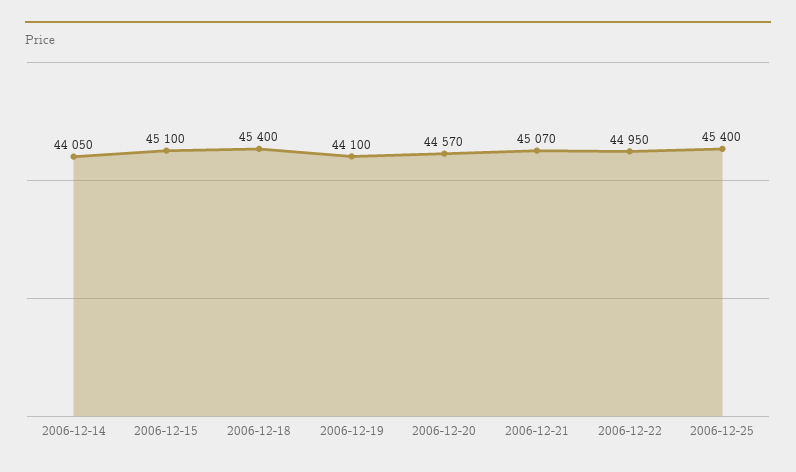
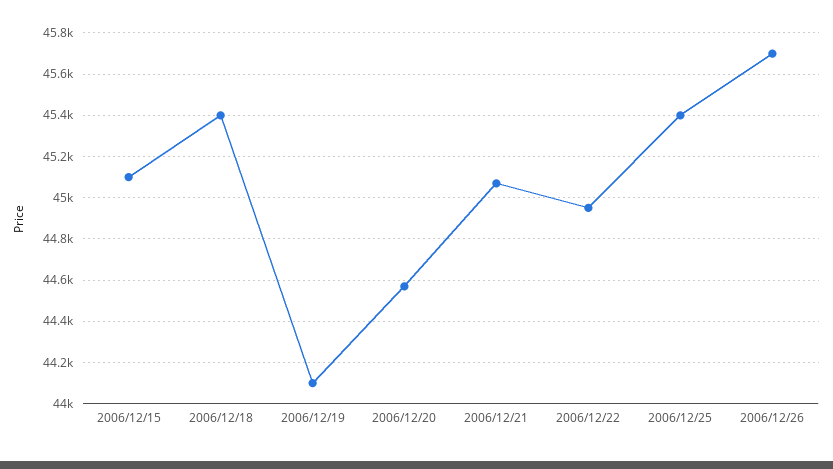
2006-12-14: 44050 -> none
2006/12/26: none -> 45700

